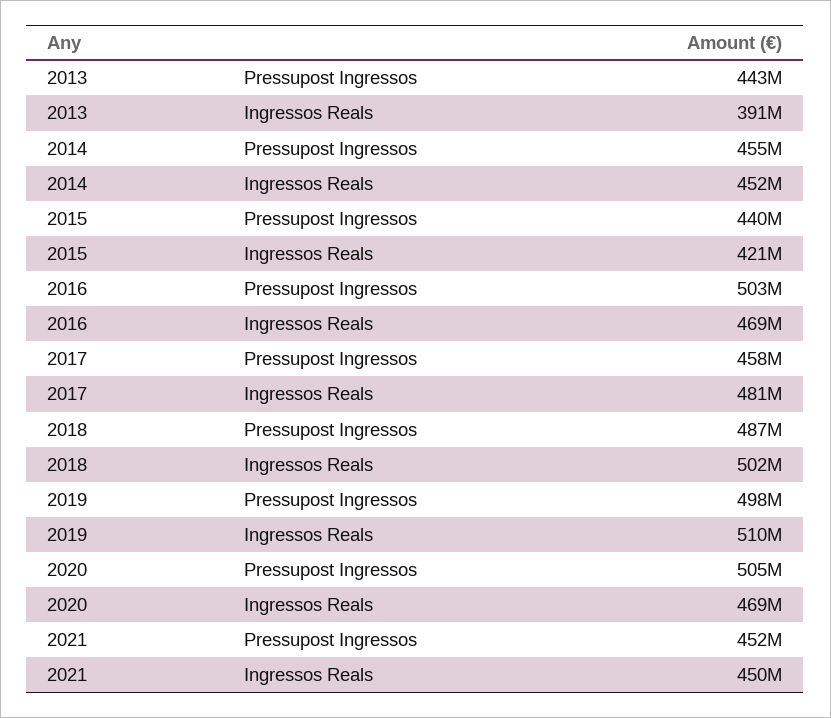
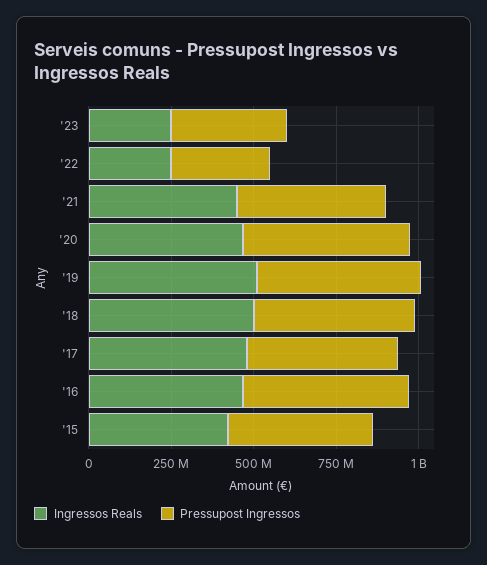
Pressupost Ingressos, 2013: 443000000 -> none
Ingressos Reals, 2013: 391000000 -> none
Pressupost Ingressos, 2014: 455000000 -> none
Ingressos Reals, 2014: 452000000 -> none
Ingressos Reals, '23: none -> 250000000
Pressupost Ingressos, '23: none -> 350000000
Ingressos Reals, '22: none -> 250000000
Pressupost Ingressos, '22: none -> 300000000

